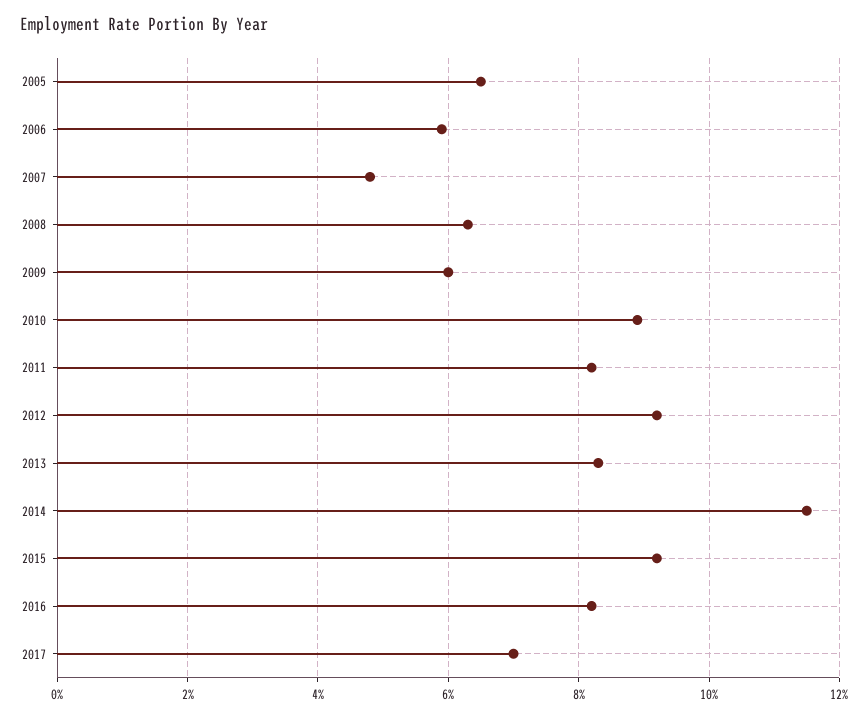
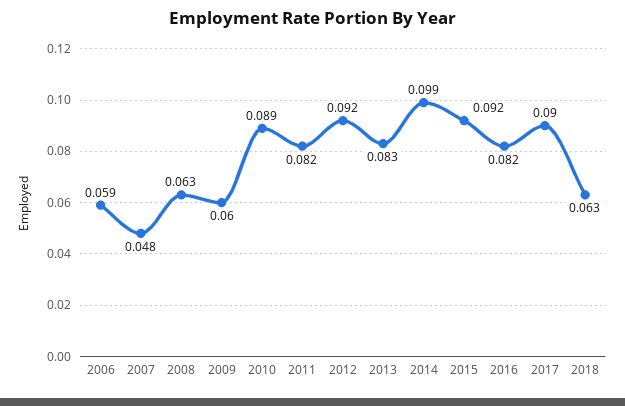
2005: 0.065 -> none
2014: 0.115 -> 0.099
2017: 0.07 -> 0.09
2018: none -> 0.063

